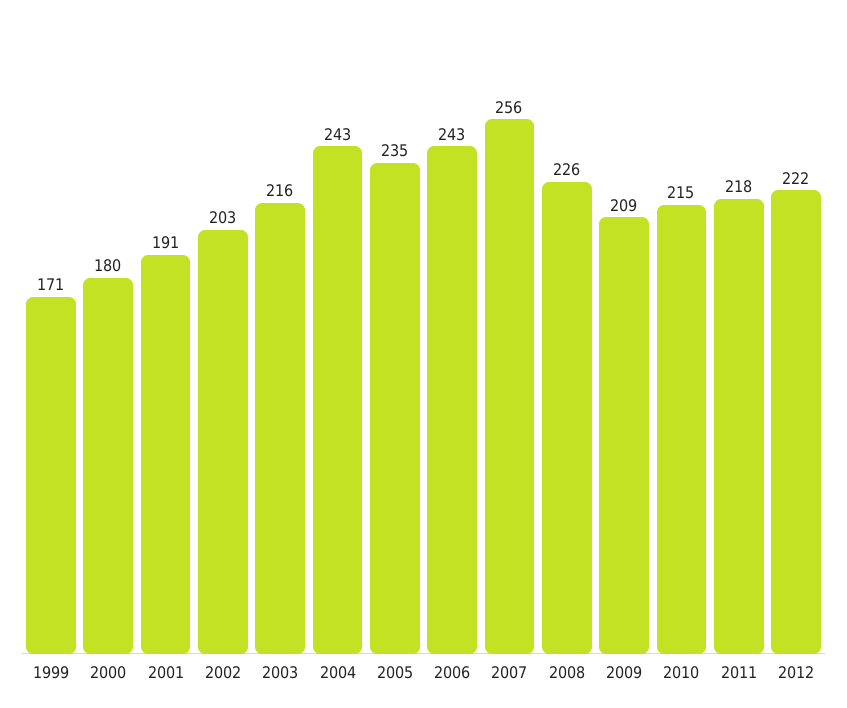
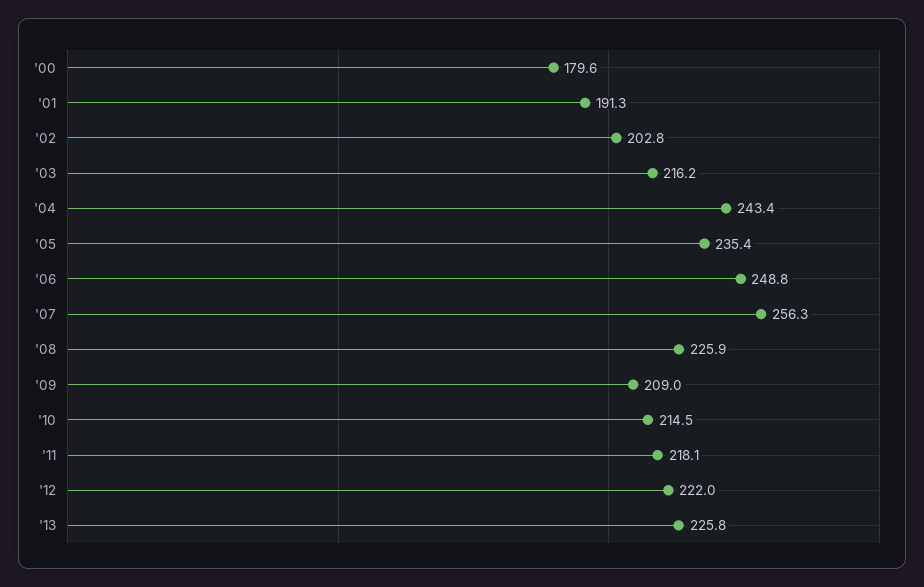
1999: 171 -> none
2006: 243 -> 248.8
'13: none -> 225.8

